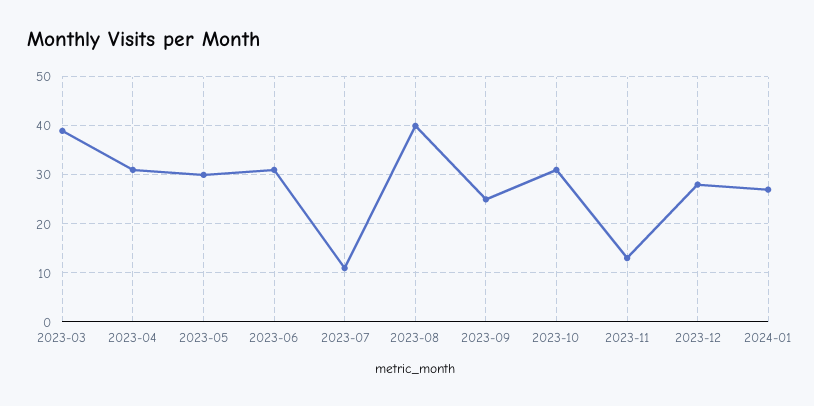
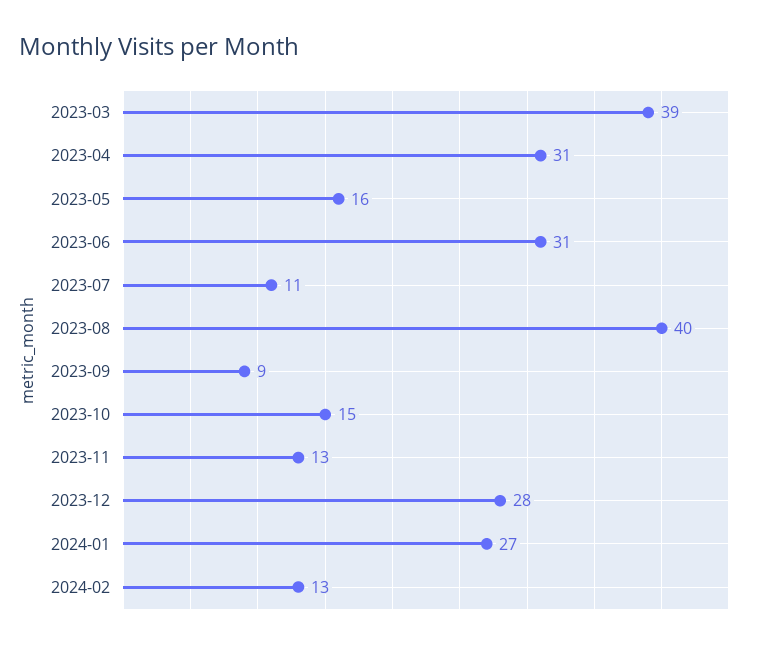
2023-05: 30 -> 16
2023-09: 25 -> 9
2023-10: 30 -> 15
2024-02: none -> 13

